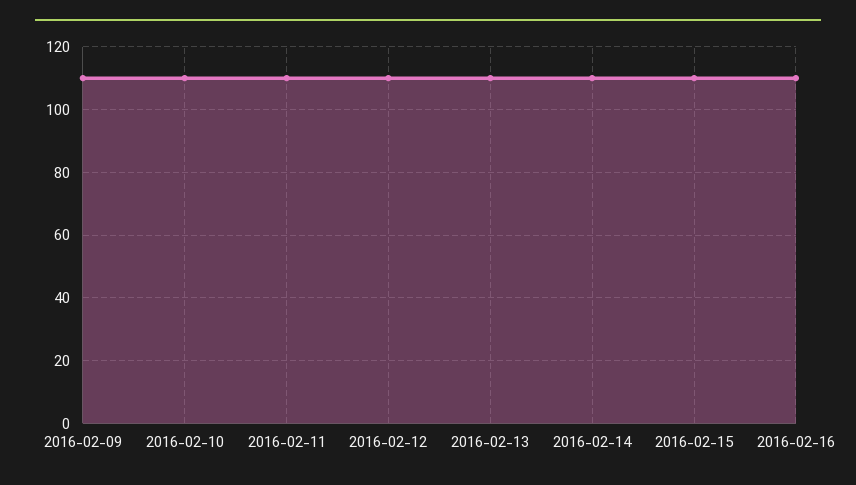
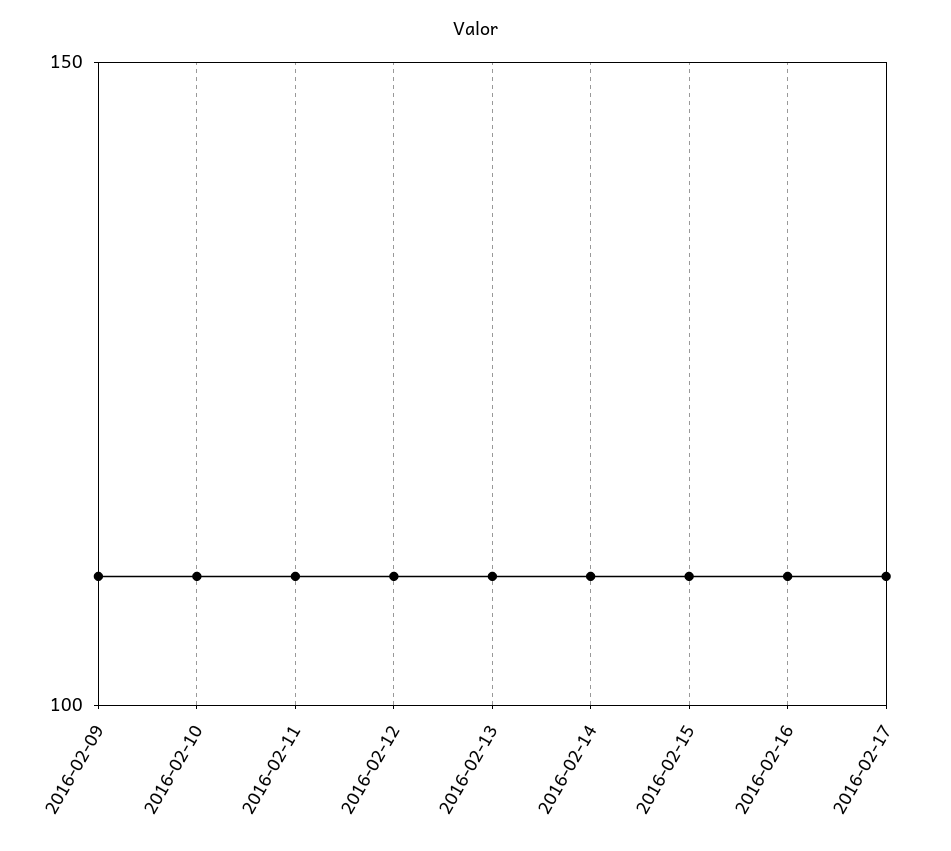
2016-02-17: none -> 110

